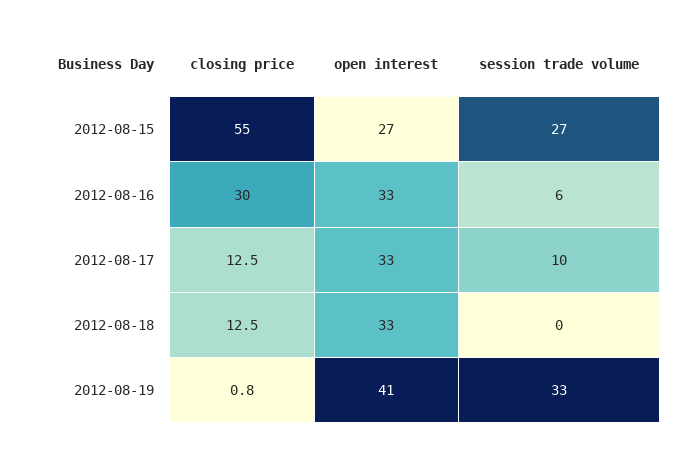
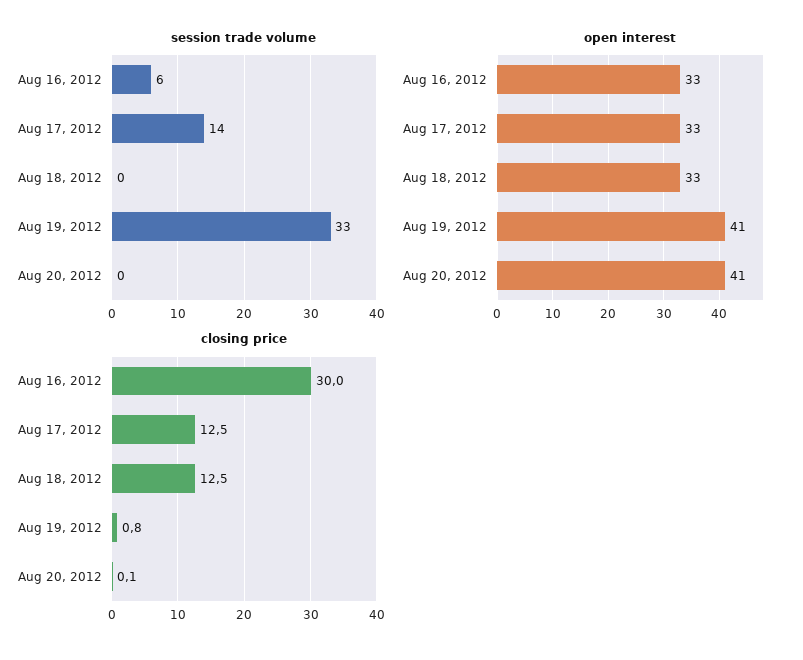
closing price, 2012-08-15: 55 -> none
open interest, 2012-08-15: 27 -> none
session trade volume, 2012-08-15: 27 -> none
session trade volume, 2012-08-17: 10 -> 14
session trade volume, Aug 20, 2012: none -> 0
open interest, Aug 20, 2012: none -> 41
closing price, Aug 20, 2012: none -> 0.1

